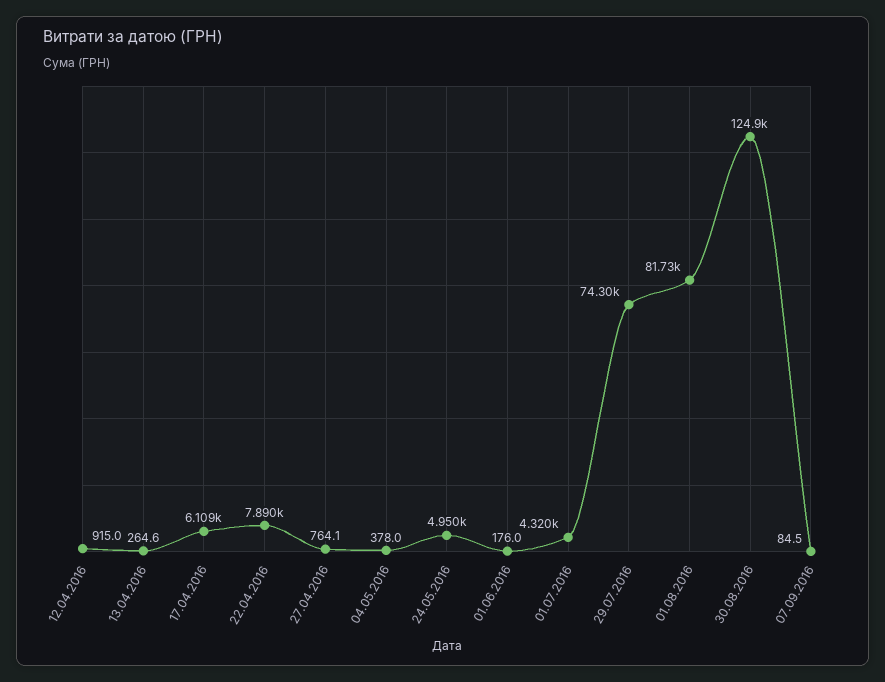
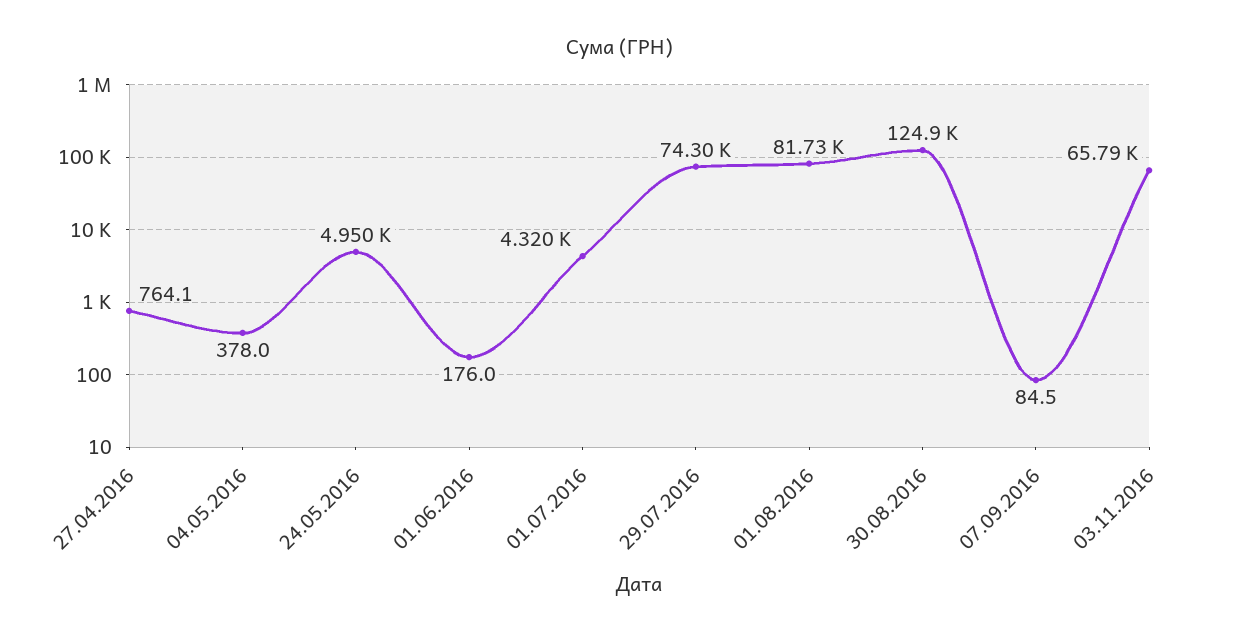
12.04.2016: 915 -> none
13.04.2016: 264.6 -> none
17.04.2016: 6109 -> none
22.04.2016: 7890 -> none
03.11.2016: none -> 65790

